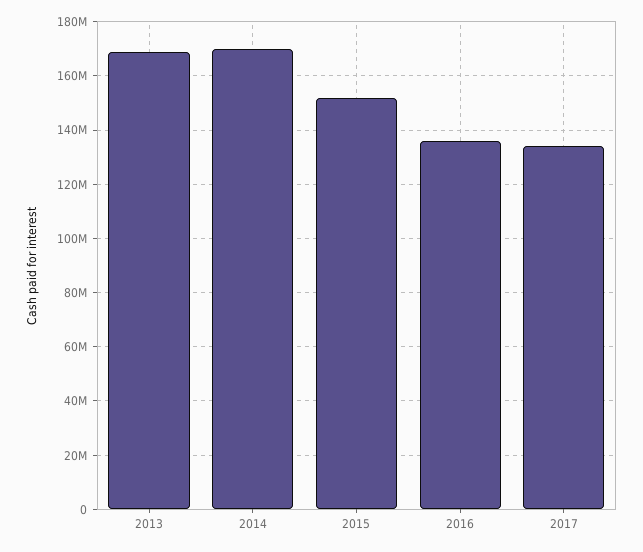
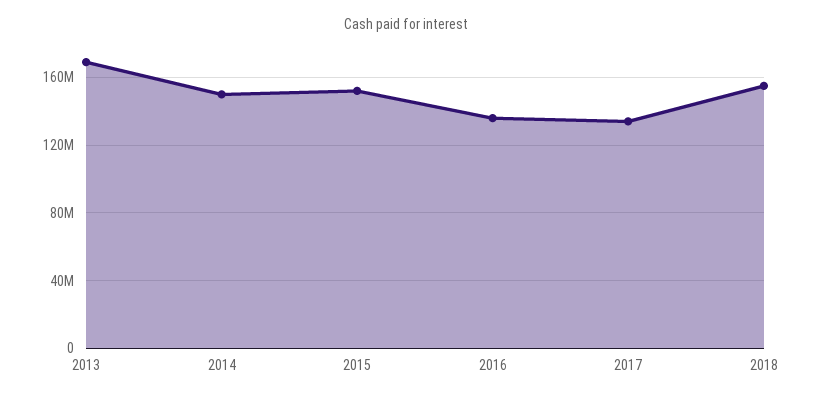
2014: 170000000 -> 150000000
2018: none -> 155000000

